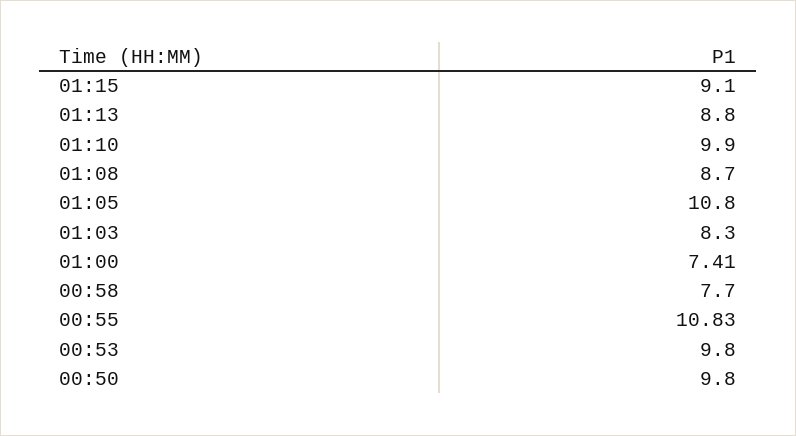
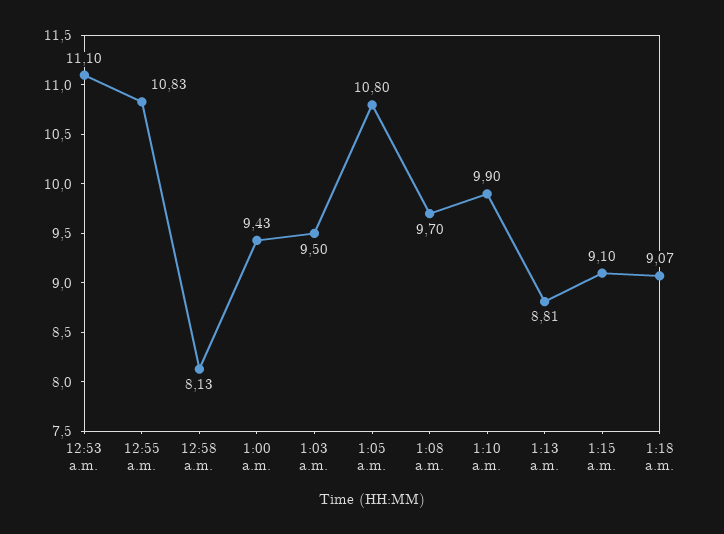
01:13: 8.8 -> 8.81
01:08: 8.7 -> 9.7
01:03: 8.3 -> 9.5
01:00: 7.41 -> 9.43
00:58: 7.7 -> 8.13
00:53: 9.8 -> 11.1
00:50: 9.8 -> none
1:18 a.m.: none -> 9.07

